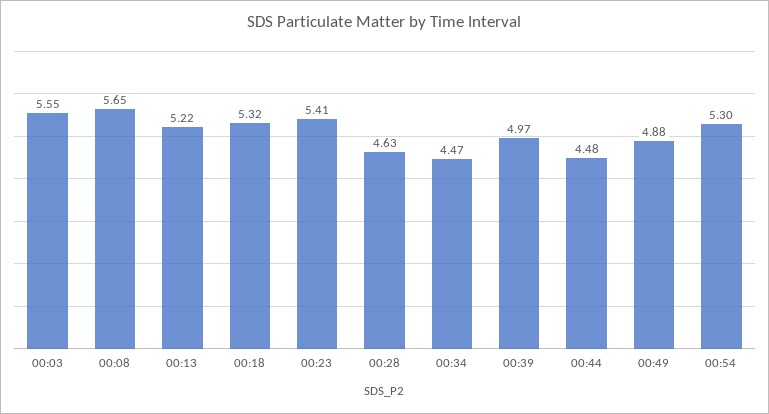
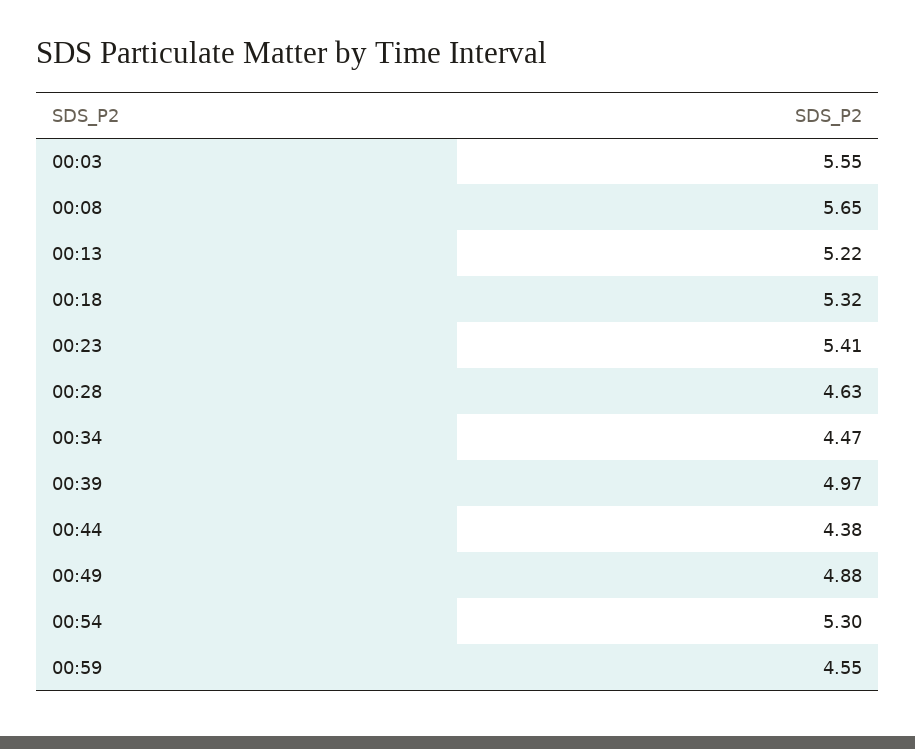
00:44: 4.48 -> 4.38
00:59: none -> 4.55

